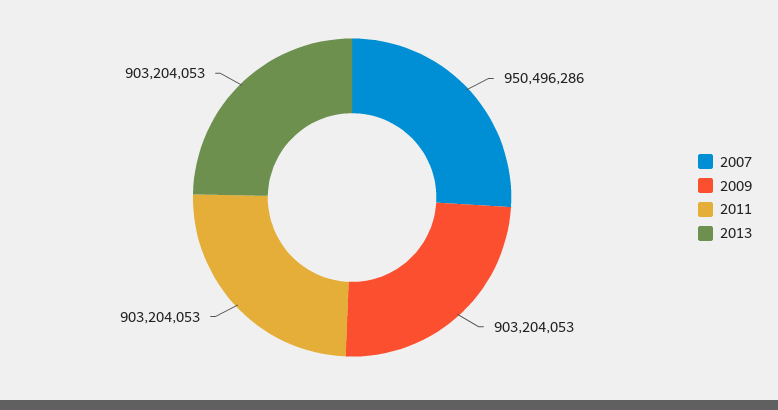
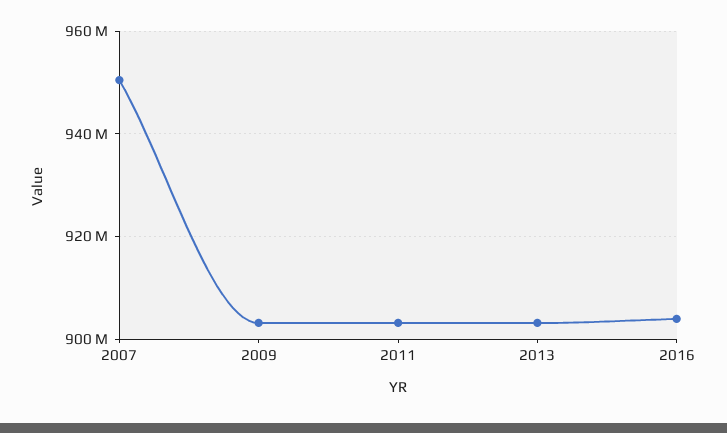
2016: none -> 904000000

